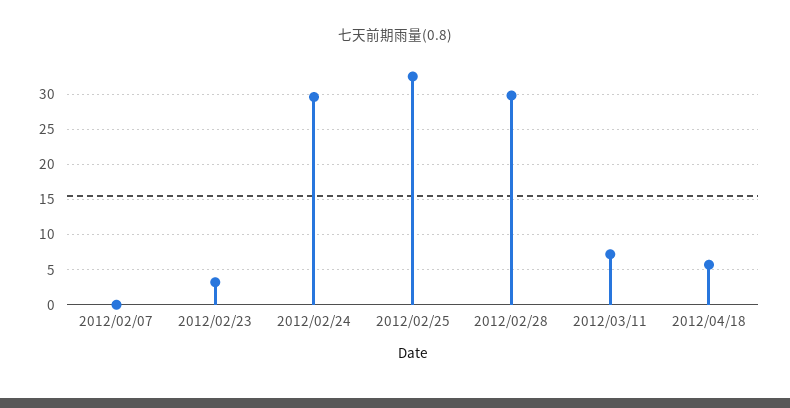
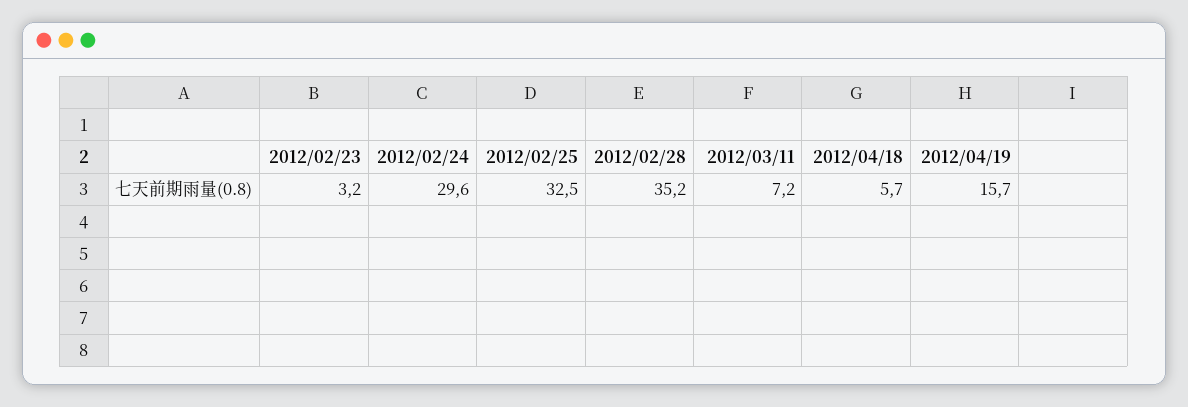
2012/02/07: 0 -> none
2012/02/28: 30 -> 35.2
2012/04/19: none -> 15.7

